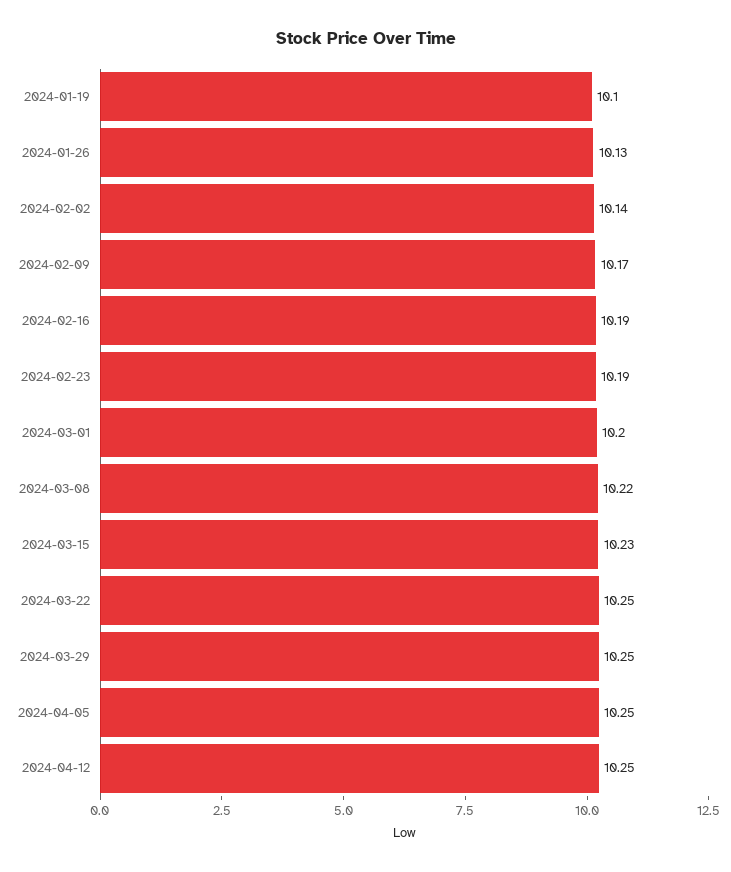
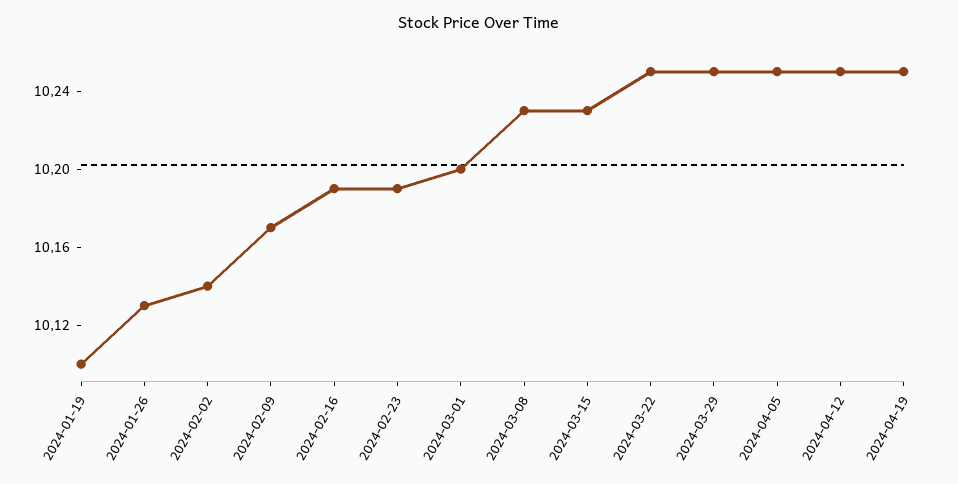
2024-03-08: 10.22 -> 10.23
2024-04-19: none -> 10.25

